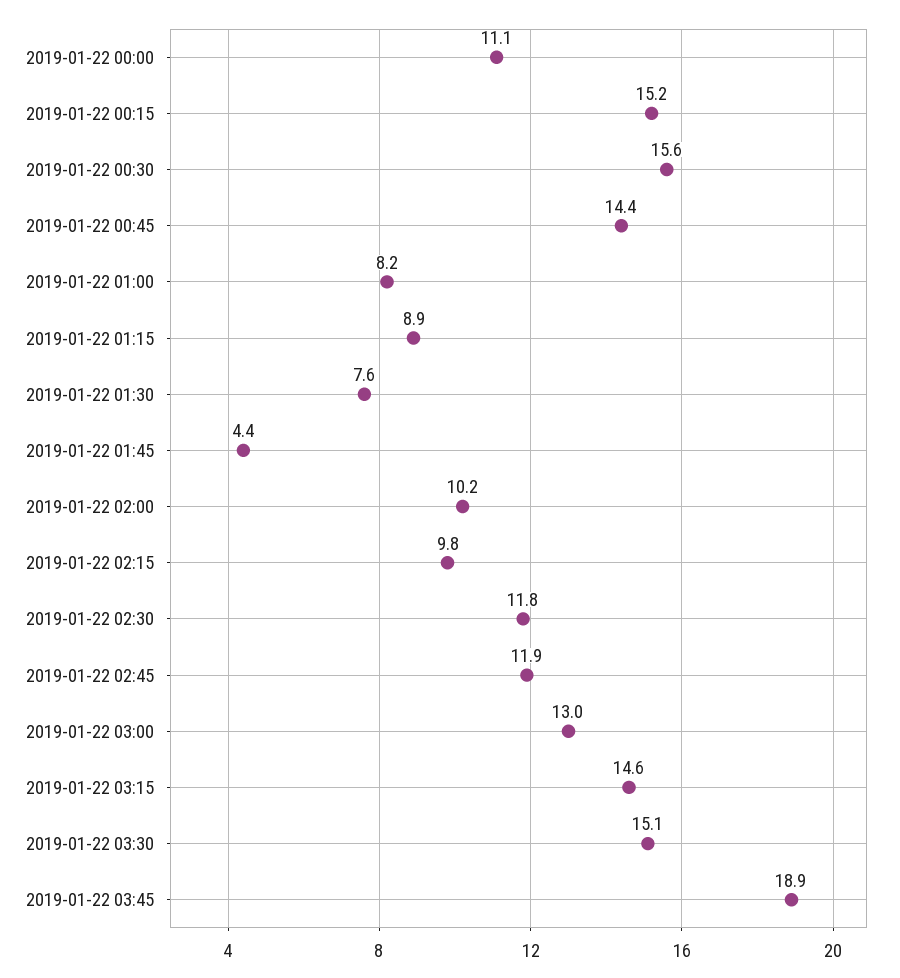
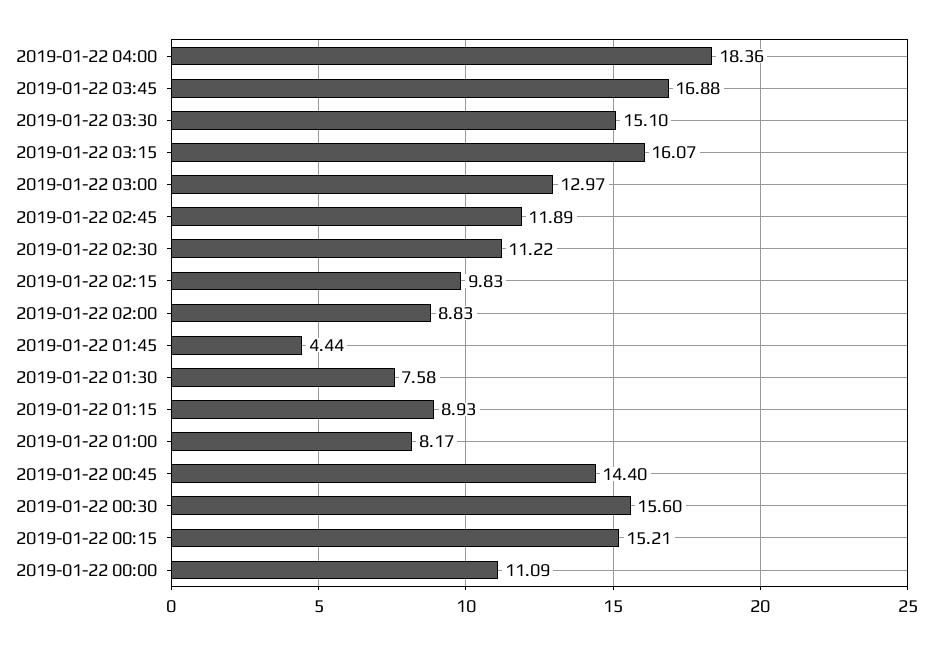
2019-01-22 02:00: 10.2 -> 8.83
2019-01-22 02:30: 11.8 -> 11.22
2019-01-22 03:15: 14.6 -> 16.07
2019-01-22 03:45: 18.9 -> 16.88
2019-01-22 04:00: none -> 18.36

